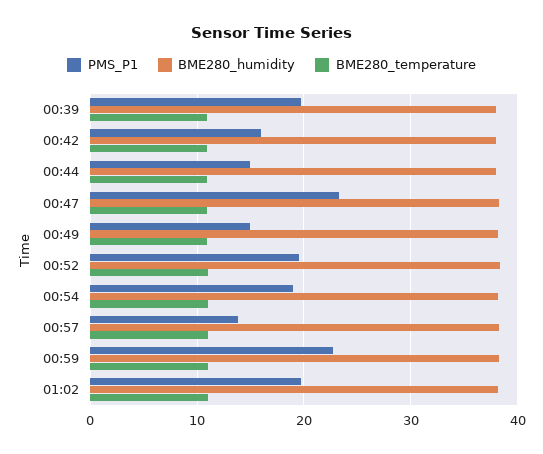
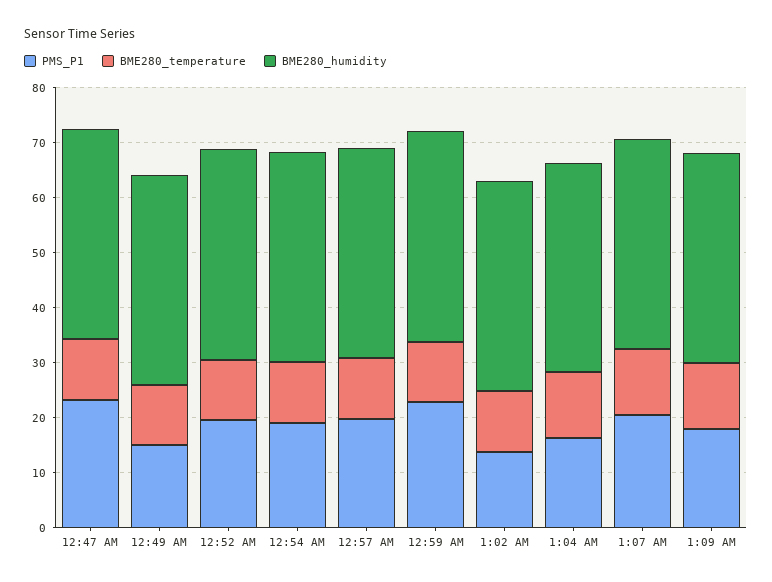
PMS_P1, 00:39: 20 -> none
BME280_humidity, 00:39: 38 -> none
BME280_temperature, 00:39: 11 -> none
PMS_P1, 00:42: 16 -> none
BME280_humidity, 00:42: 38 -> none
BME280_temperature, 00:42: 11 -> none
PMS_P1, 00:44: 15 -> none
BME280_humidity, 00:44: 38 -> none
BME280_temperature, 00:44: 11 -> none
PMS_P1, 00:57: 14 -> 20
PMS_P1, 01:02: 20 -> 14
PMS_P1, 1:04 AM: none -> 16
BME280_temperature, 1:04 AM: none -> 12
BME280_humidity, 1:04 AM: none -> 38
PMS_P1, 1:07 AM: none -> 20
BME280_temperature, 1:07 AM: none -> 12
BME280_humidity, 1:07 AM: none -> 38
PMS_P1, 1:09 AM: none -> 18
BME280_temperature, 1:09 AM: none -> 12
BME280_humidity, 1:09 AM: none -> 38

